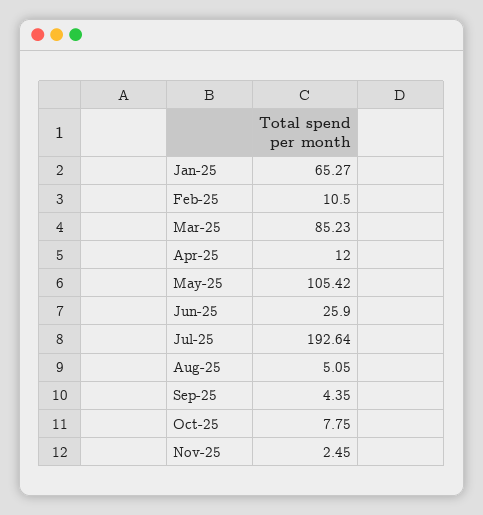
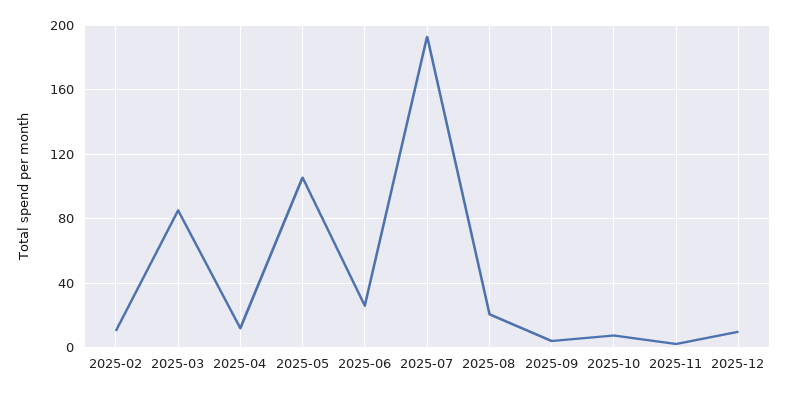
Jan-25: 65.27 -> none
Aug-25: 5.05 -> 20
2025-12: none -> 10

